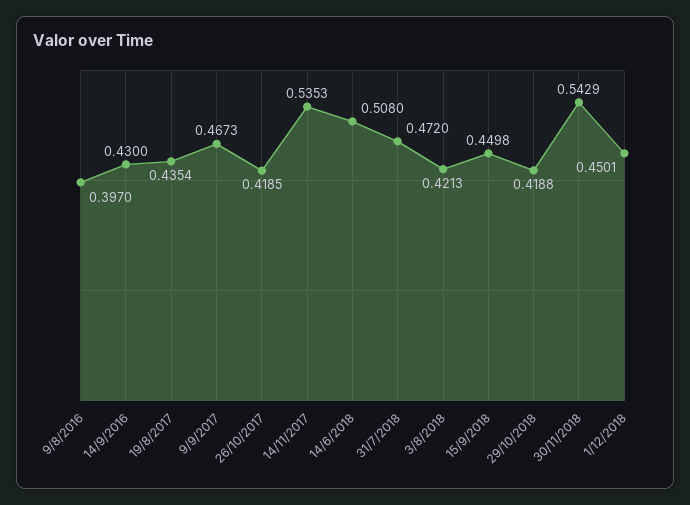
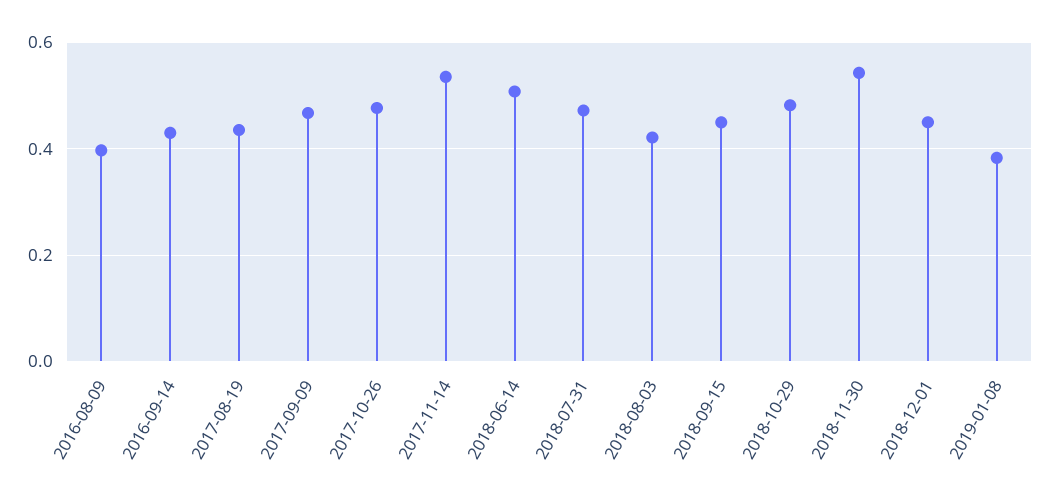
26/10/2017: 0.4185 -> 0.48
29/10/2018: 0.4188 -> 0.48
2019-01-08: none -> 0.38

